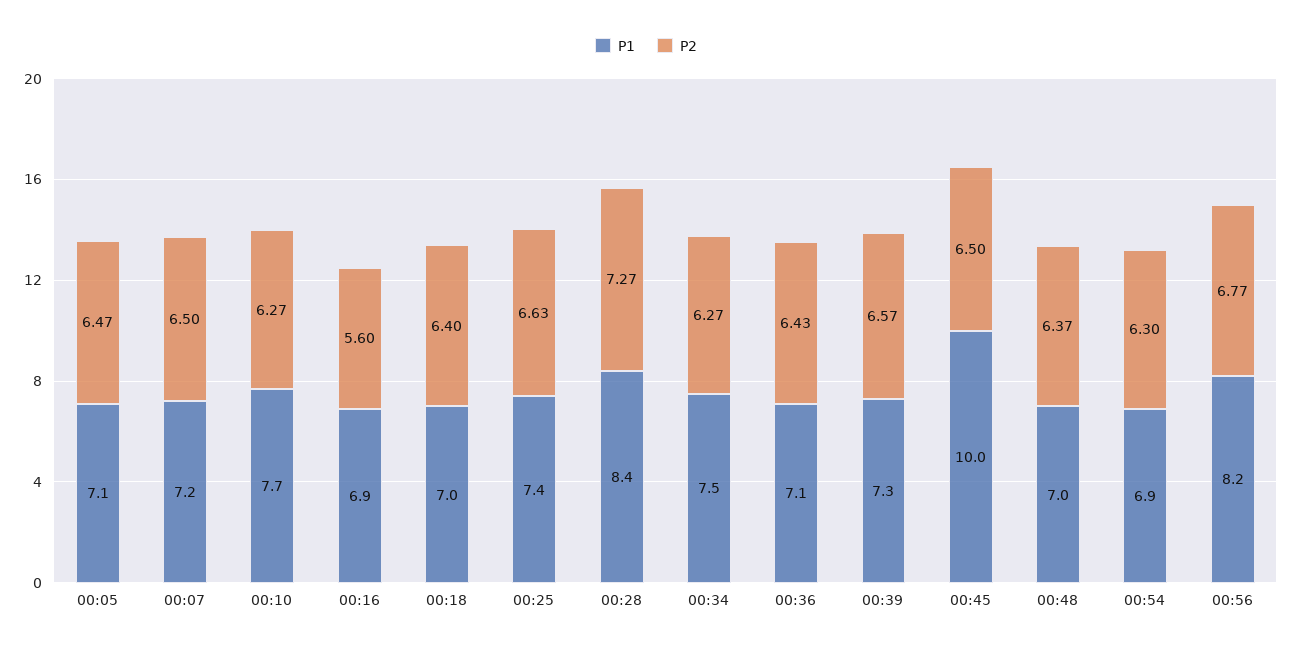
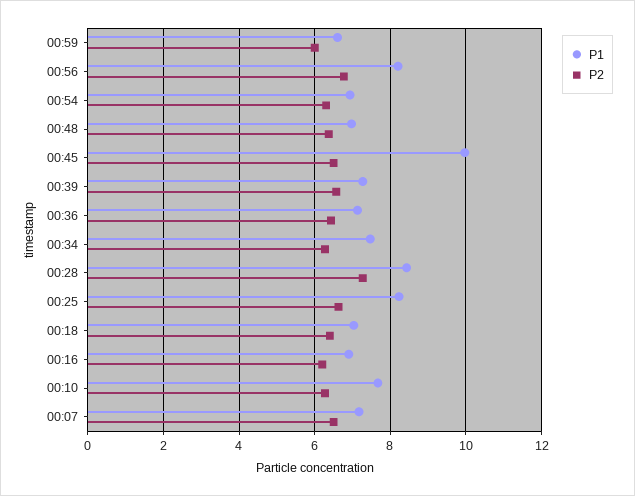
P1, 00:05: 7.1 -> none
P2, 00:05: 6.47 -> none
P2, 00:16: 5.6 -> 6.2
P1, 00:25: 7.4 -> 8.2
P1, 00:59: none -> 6.6
P2, 00:59: none -> 6

